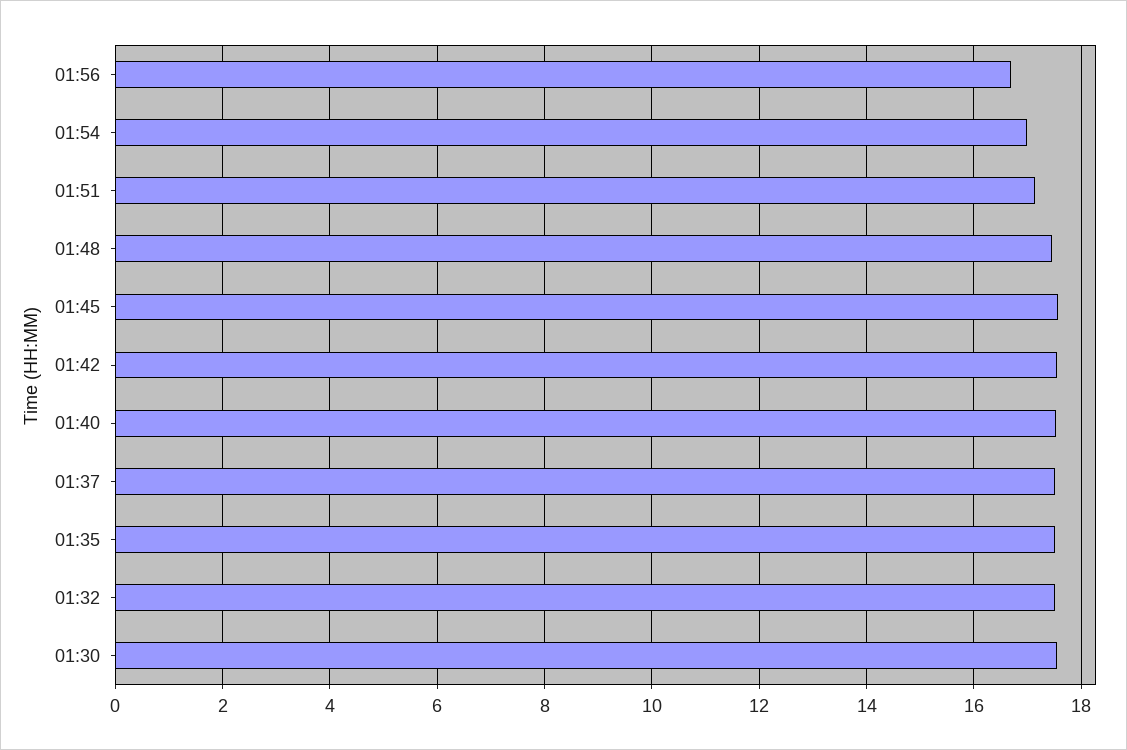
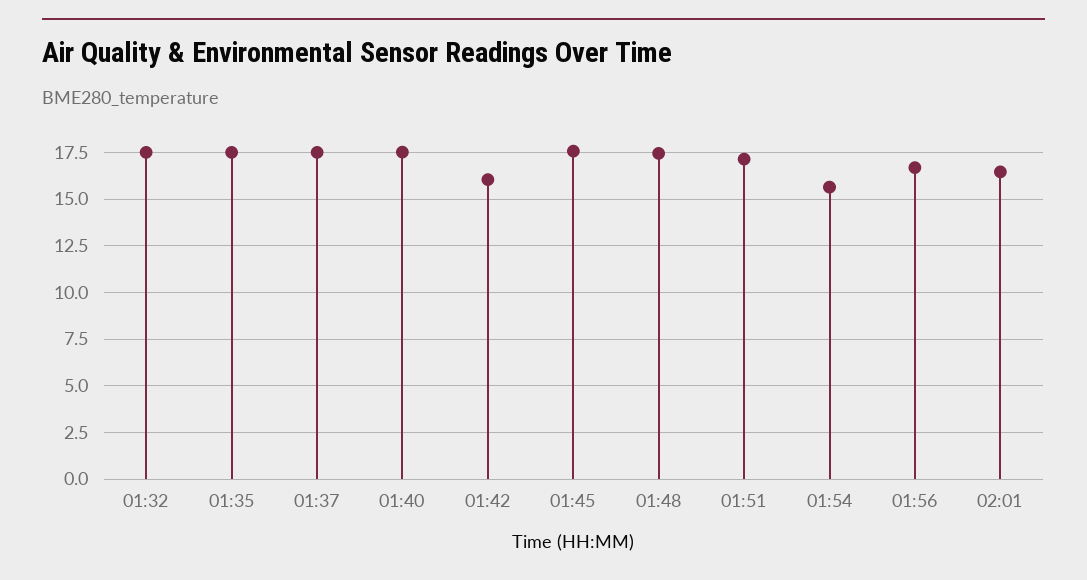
01:54: 17 -> 15.5
01:42: 17.6 -> 16
01:30: 17.6 -> none
02:01: none -> 16.5

